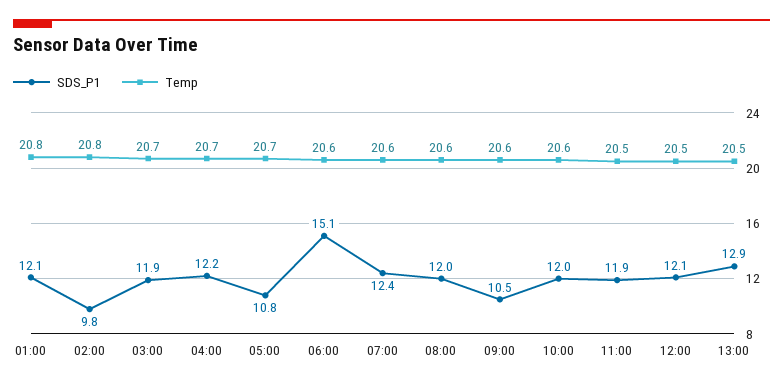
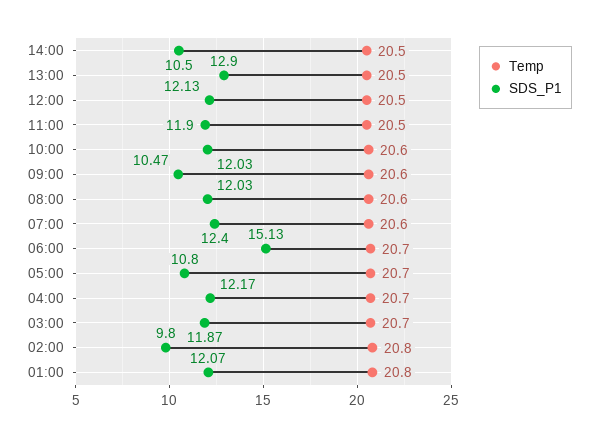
Temp, 06:00: 20.6 -> 20.7
Temp, 14:00: none -> 20.5
SDS_P1, 14:00: none -> 10.5

